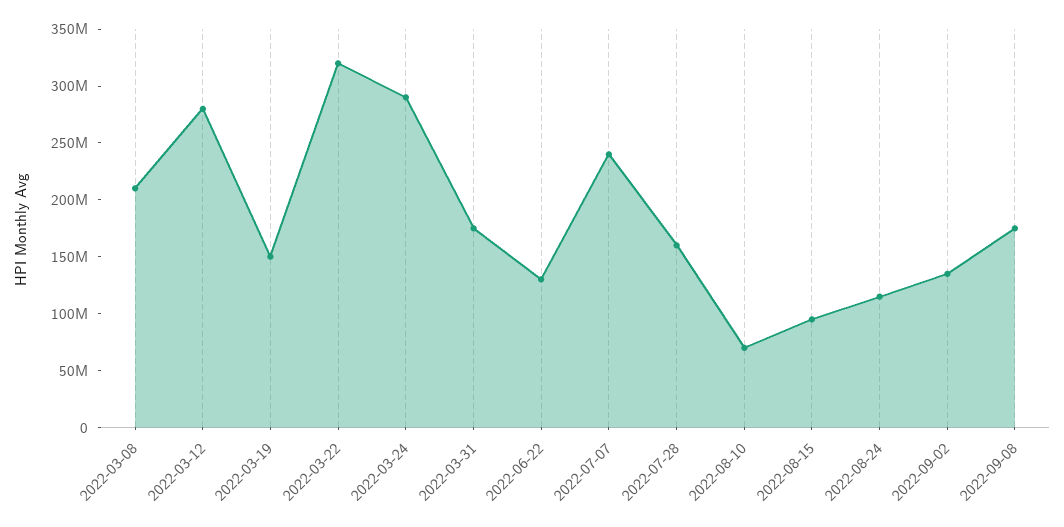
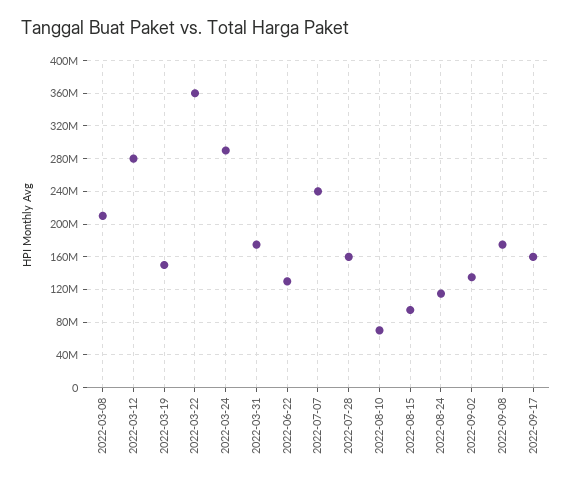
2022-03-22: 320000000 -> 360000000
2022-09-17: none -> 160000000

